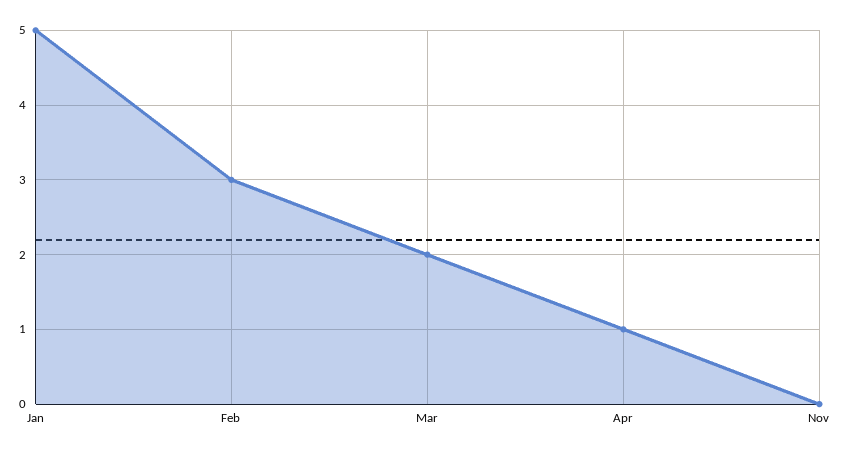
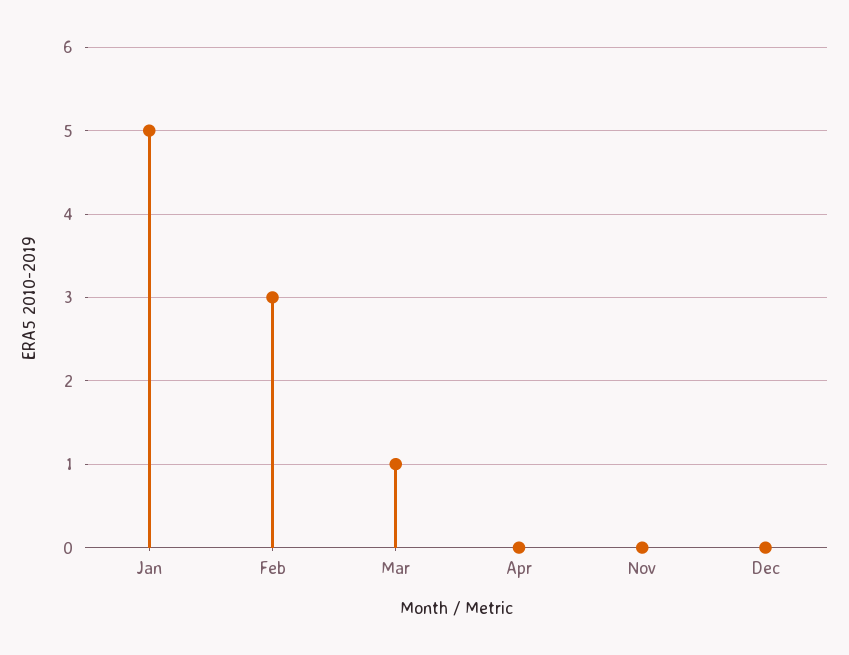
Mar: 2 -> 1
Apr: 1 -> 0
Dec: none -> 0

